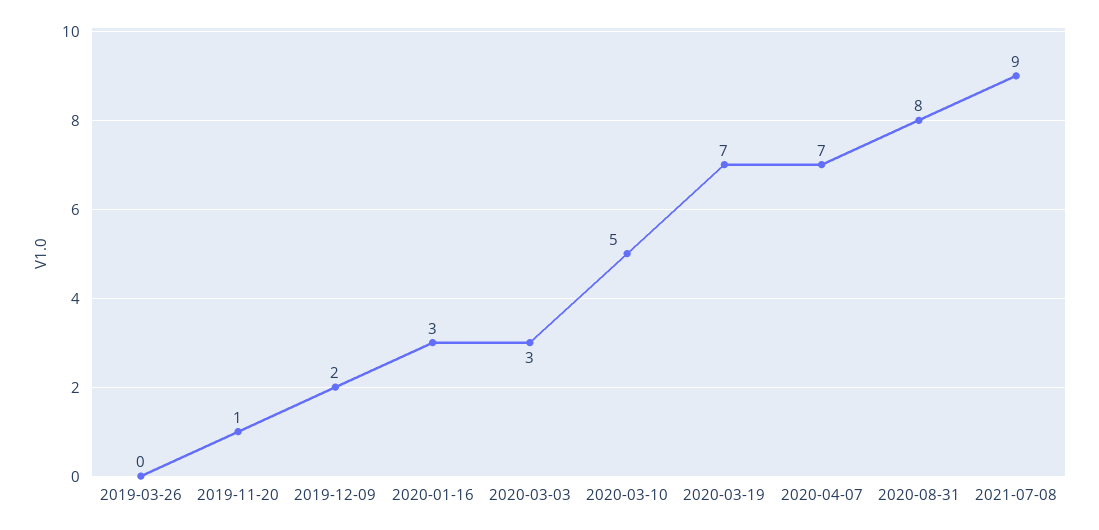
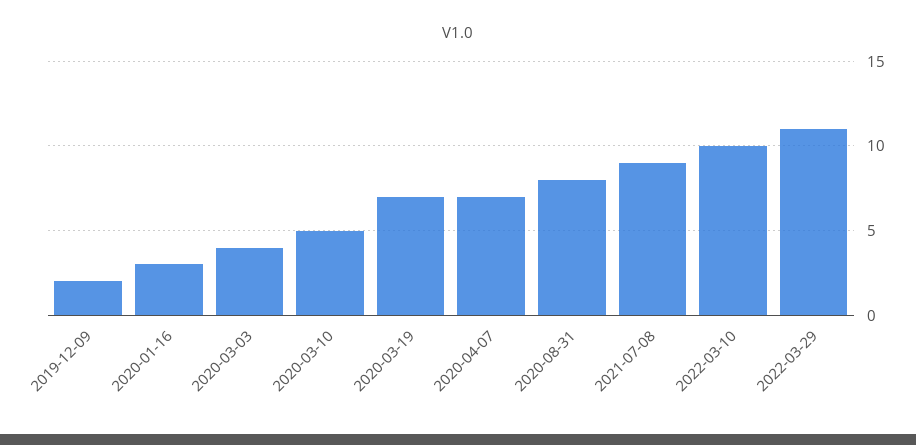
2019-03-26: 0 -> none
2019-11-20: 1 -> none
2020-03-03: 3 -> 4
2022-03-10: none -> 10
2022-03-29: none -> 11

